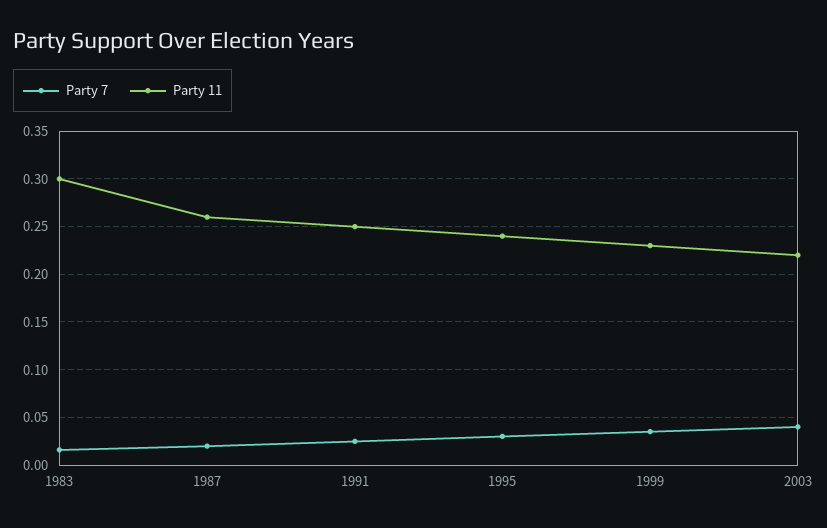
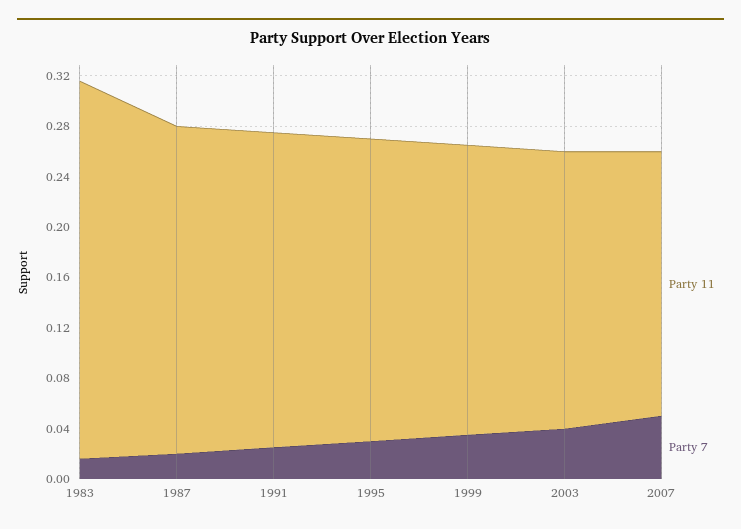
Party 11, 2007: none -> 0.21
Party 7, 2007: none -> 0.05

